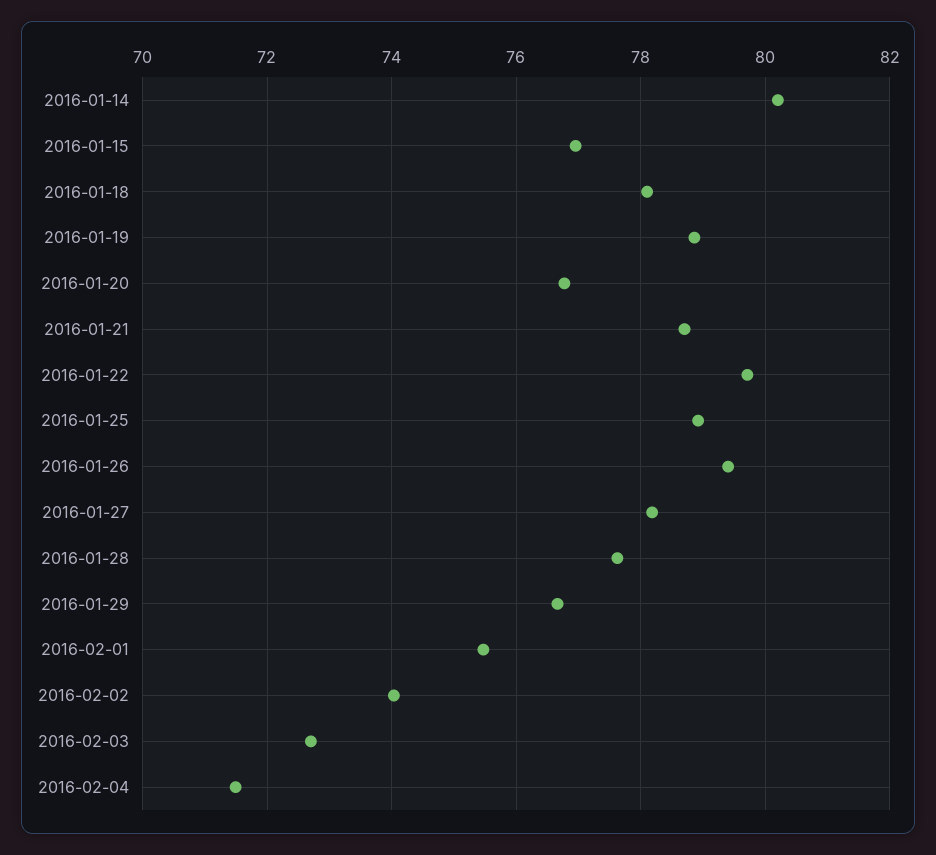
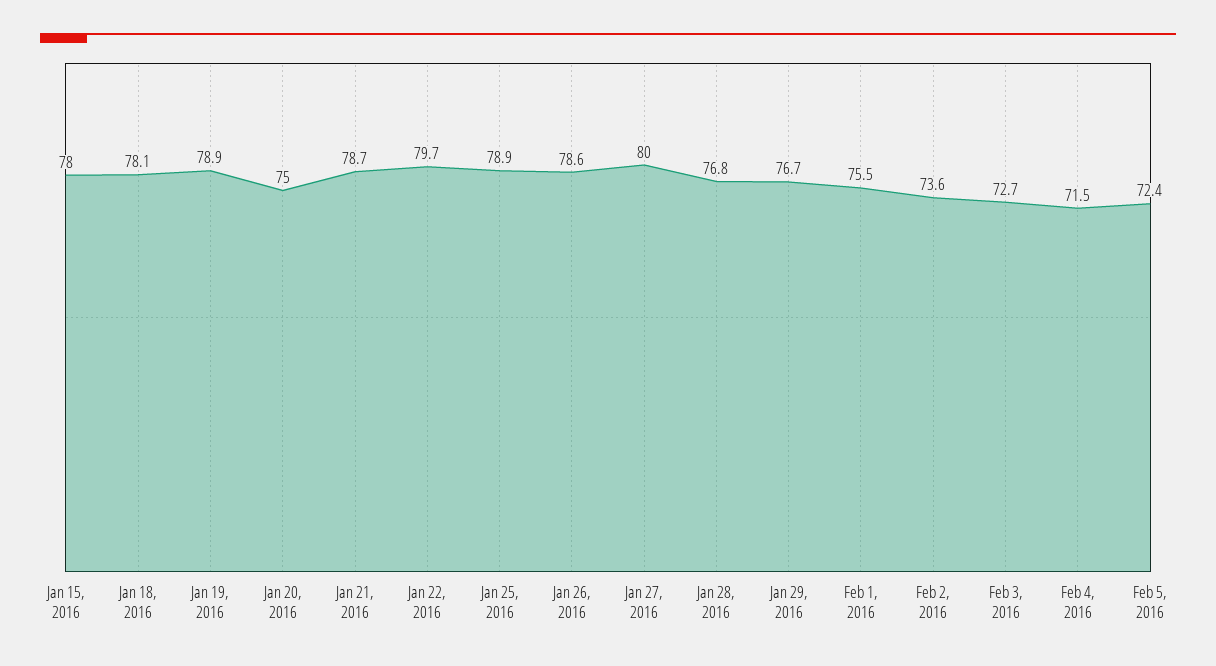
2016-01-14: 80.2 -> none
2016-01-15: 77 -> 78
2016-01-20: 76.8 -> 75
2016-01-26: 79.4 -> 78.6
2016-01-27: 78.2 -> 80
2016-01-28: 77.6 -> 76.8
2016-02-02: 74 -> 73.6
Feb 5, 2016: none -> 72.4

